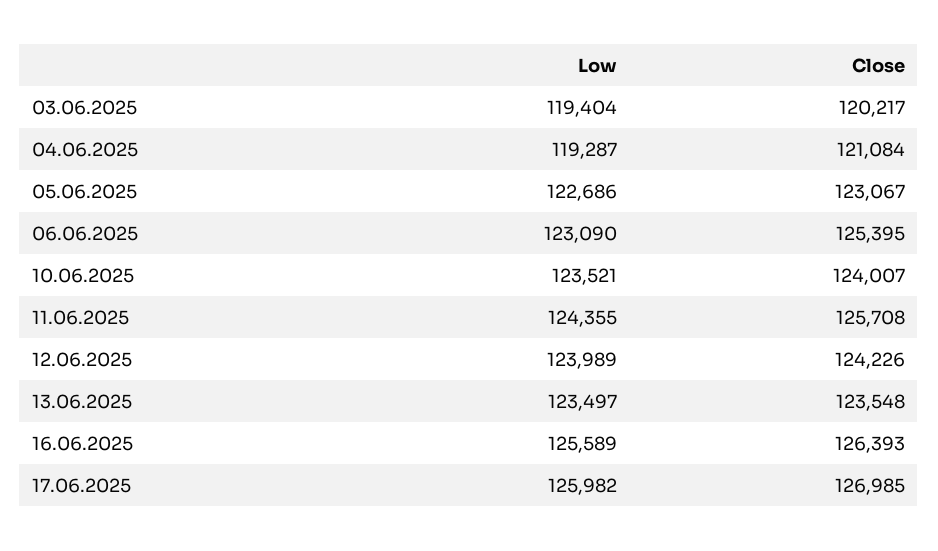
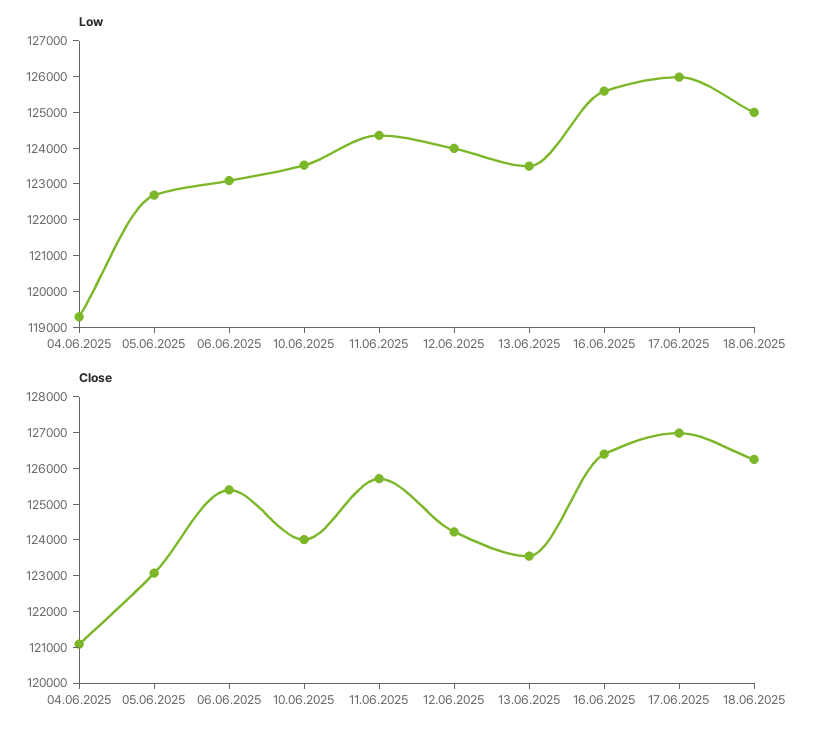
Low, 03.06.2025: 119404 -> none
Close, 03.06.2025: 120217 -> none
Low, 18.06.2025: none -> 125000
Close, 18.06.2025: none -> 126250

